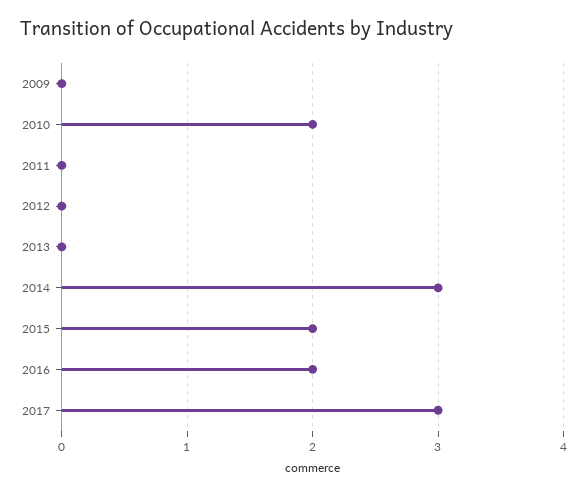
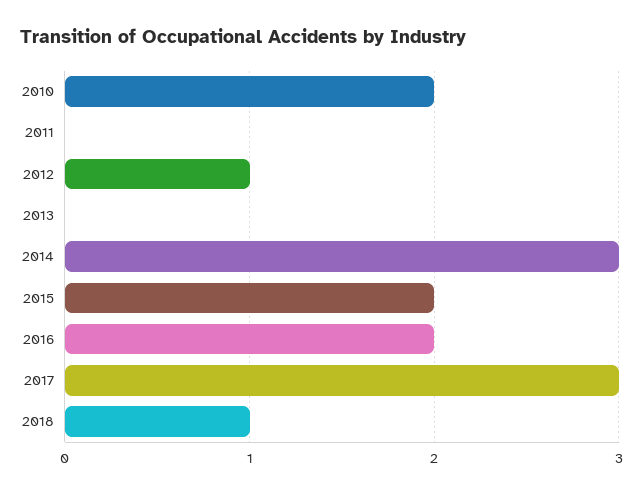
2009: 0 -> none
2012: 0 -> 1
2018: none -> 1

